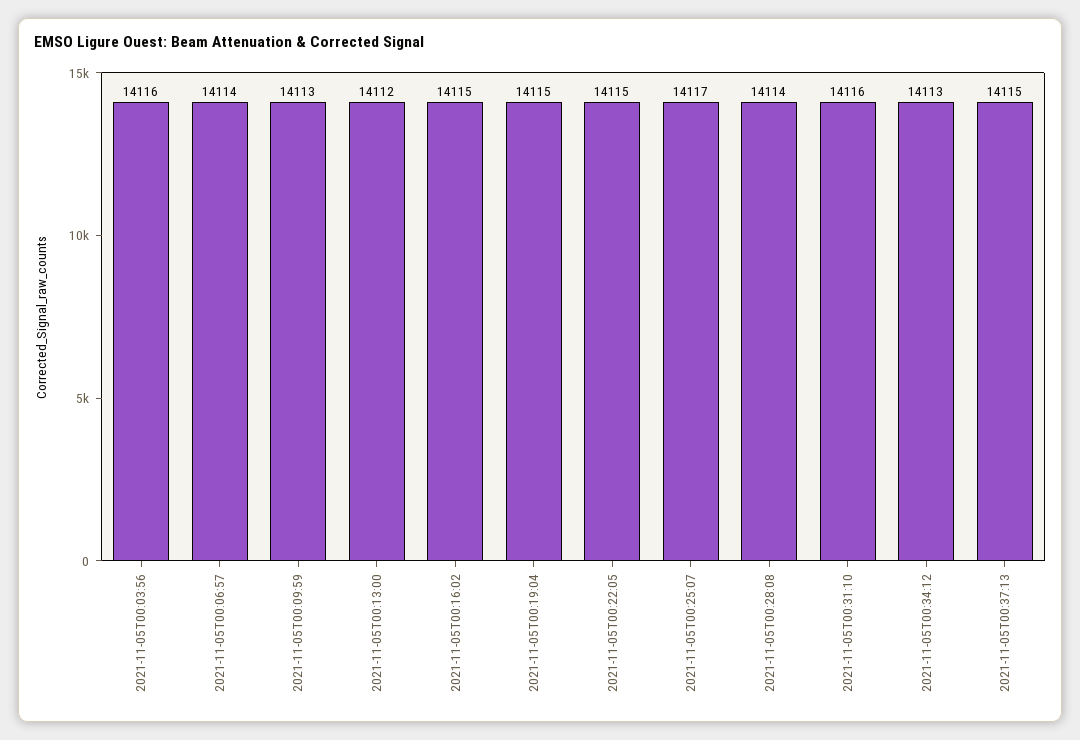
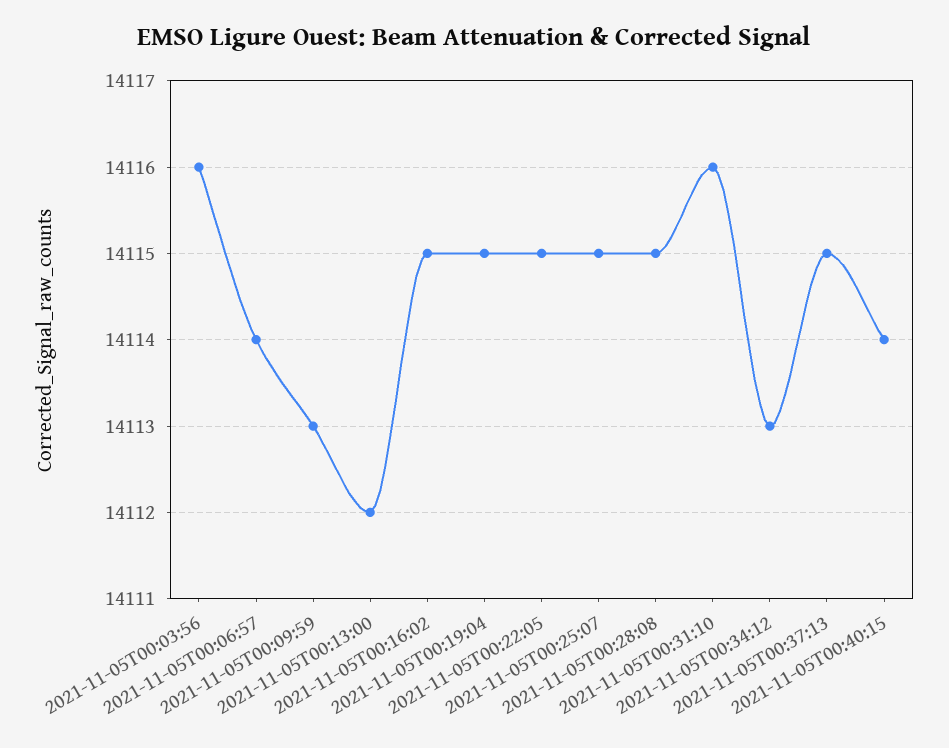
2021-11-05T00:25:07: 14117 -> 14115
2021-11-05T00:28:08: 14114 -> 14115
2021-11-05T00:40:15: none -> 14114

